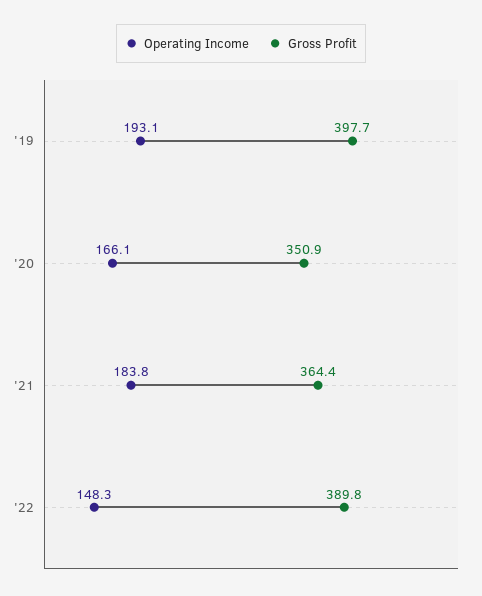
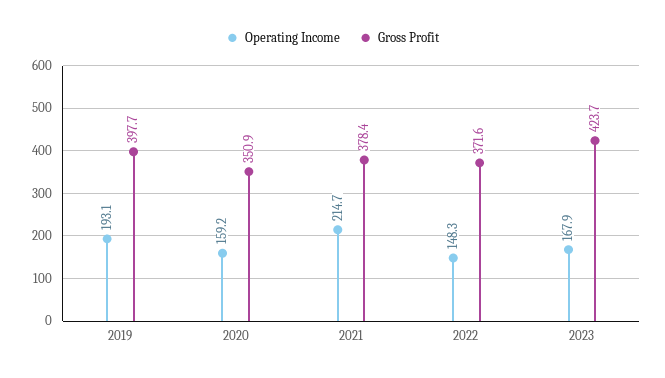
Operating Income, '20: 166.1 -> 159.2
Operating Income, '21: 183.8 -> 214.7
Gross Profit, '21: 364.4 -> 378.4
Gross Profit, '22: 389.8 -> 371.6
Operating Income, 2023: none -> 167.9
Gross Profit, 2023: none -> 423.7

